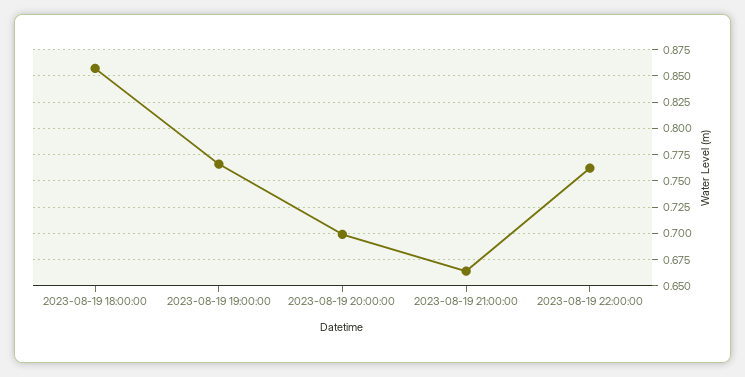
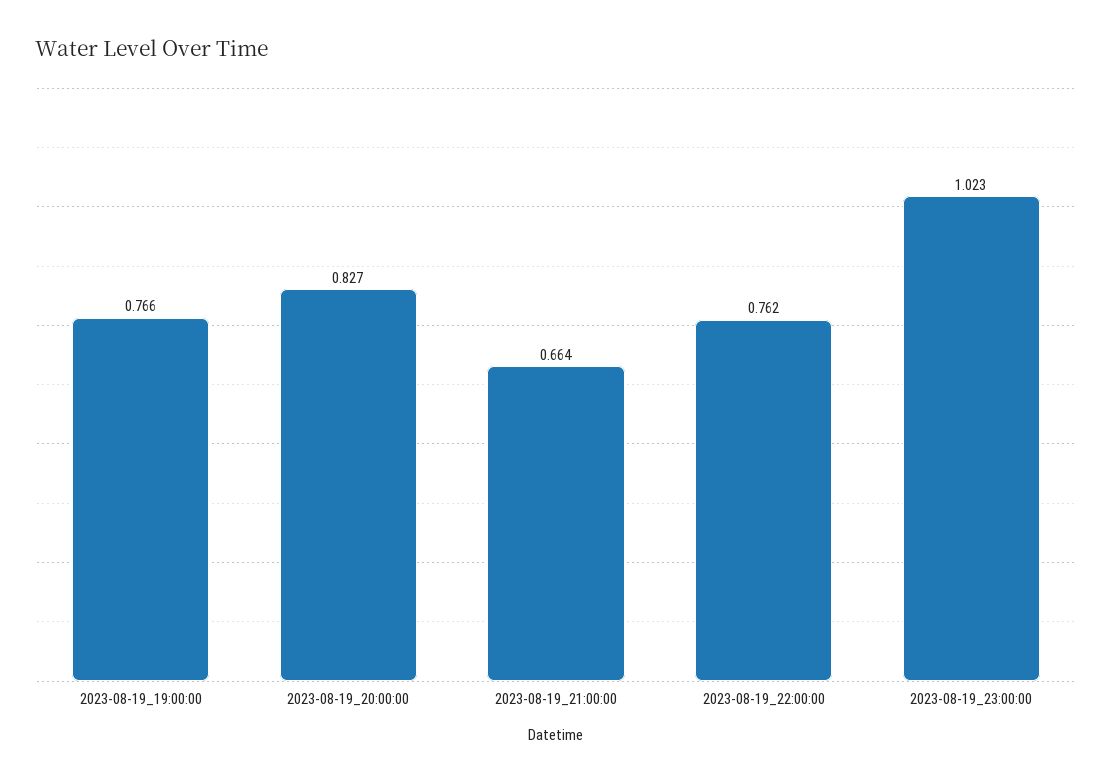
2023-08-19 18:00:00: 0.85 -> none
2023-08-19 20:00:00: 0.7 -> 0.827
2023-08-19_23:00:00: none -> 1.023

